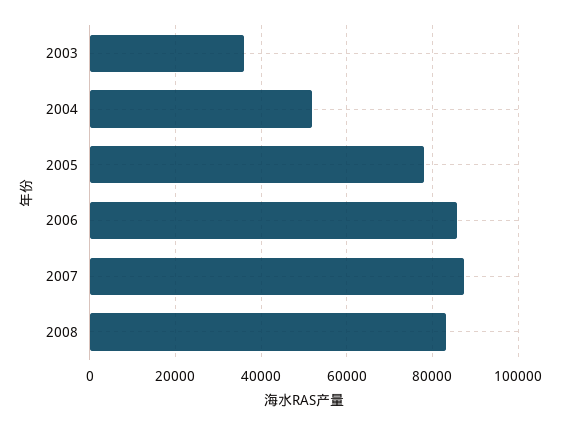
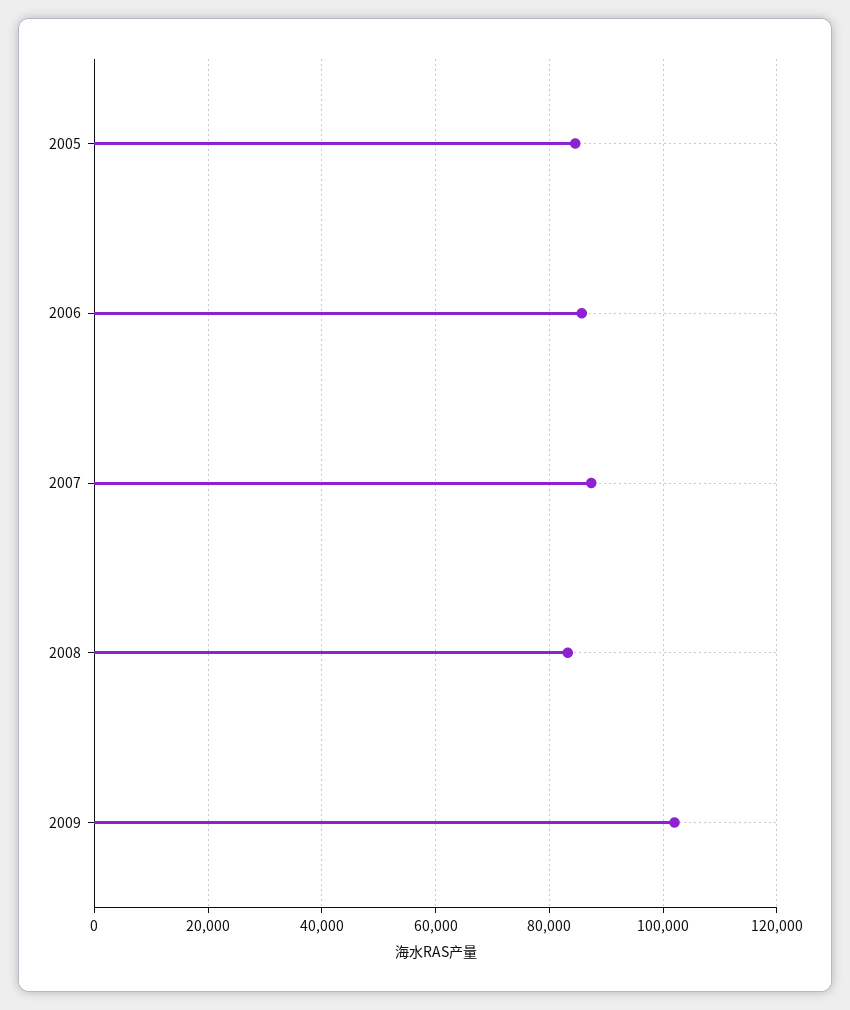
2003: 36000 -> none
2004: 52000 -> none
2005: 78000 -> 84000
2009: none -> 102000

